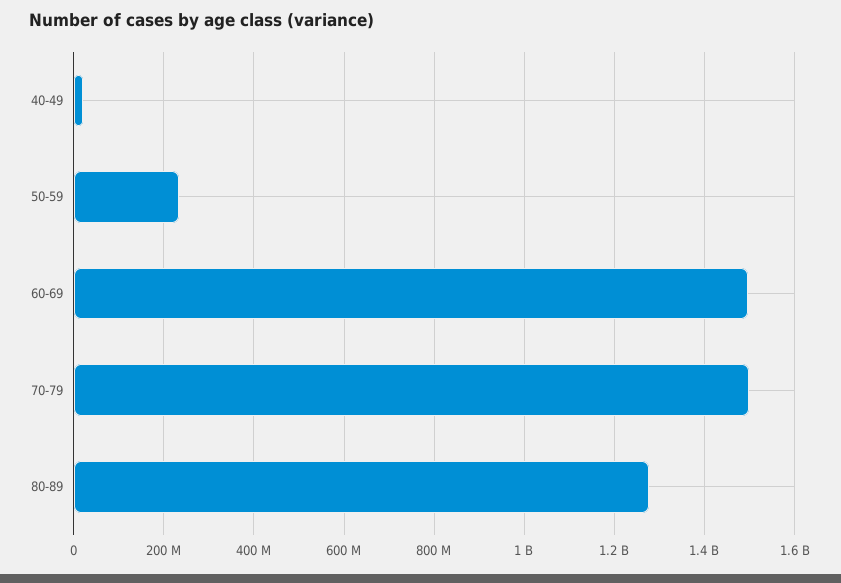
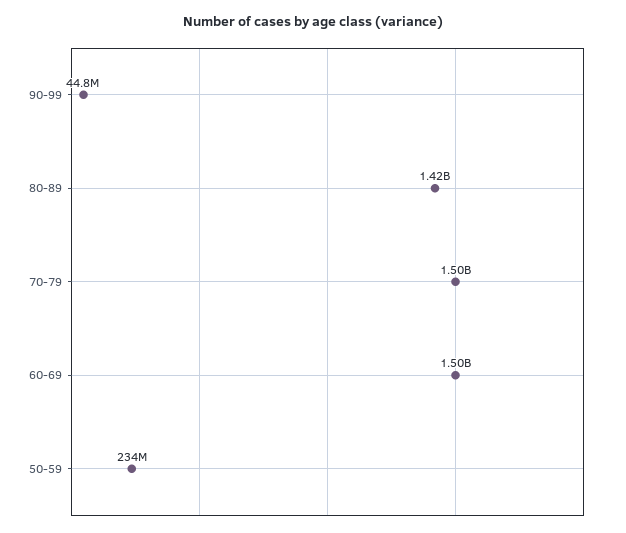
40-49: 20000000 -> none
80-89: 1280000000 -> 1420000000
90-99: none -> 44800000

